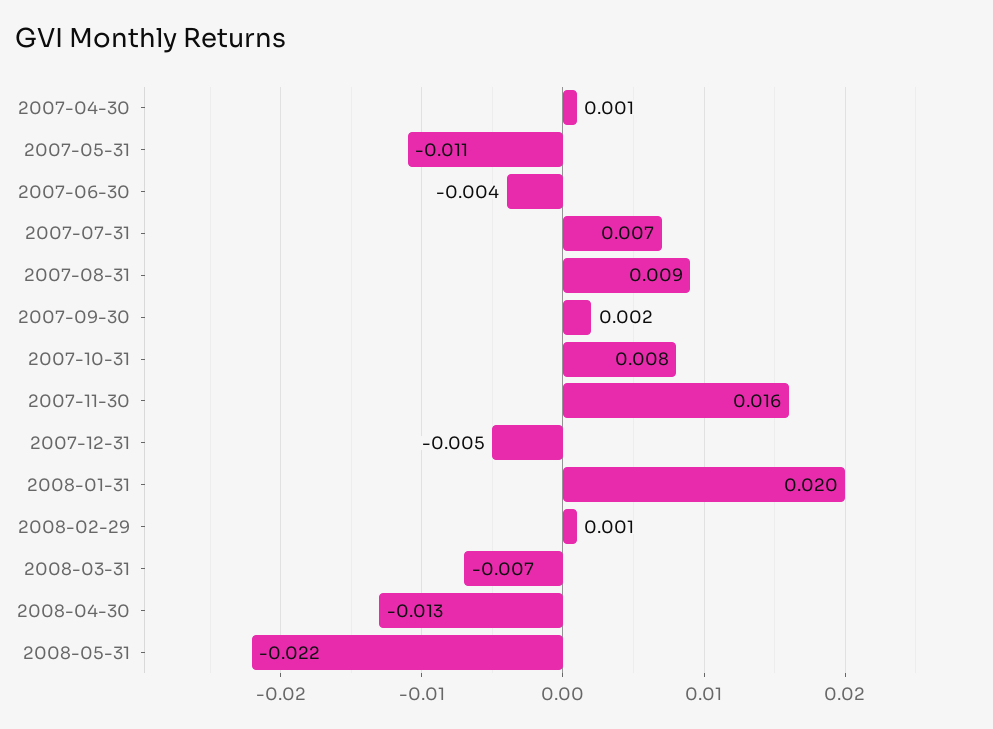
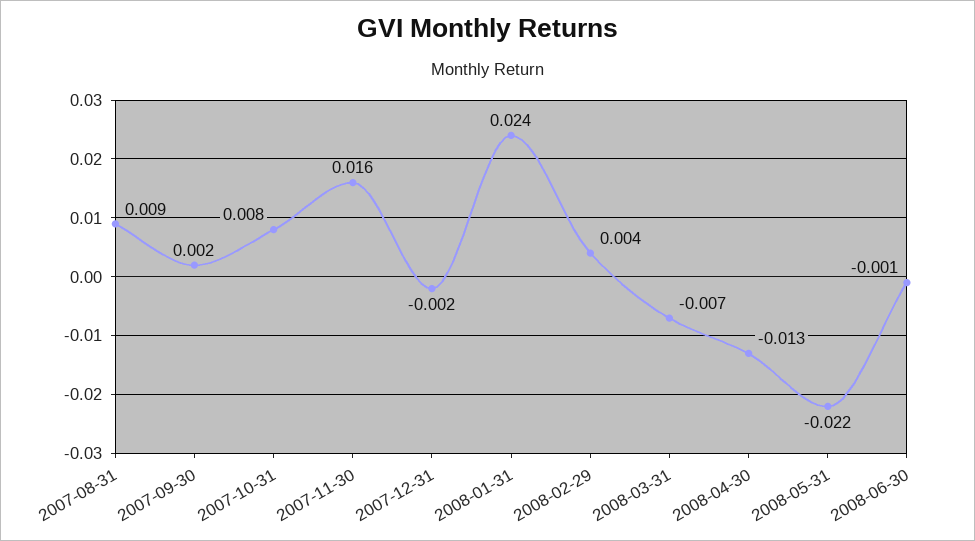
2007-04-30: 0.001 -> none
2007-05-31: -0.011 -> none
2007-06-30: -0.004 -> none
2007-07-31: 0.007 -> none
2007-12-31: -0.005 -> -0.002
2008-01-31: 0.02 -> 0.024
2008-02-29: 0.001 -> 0.004
2008-06-30: none -> -0.001

